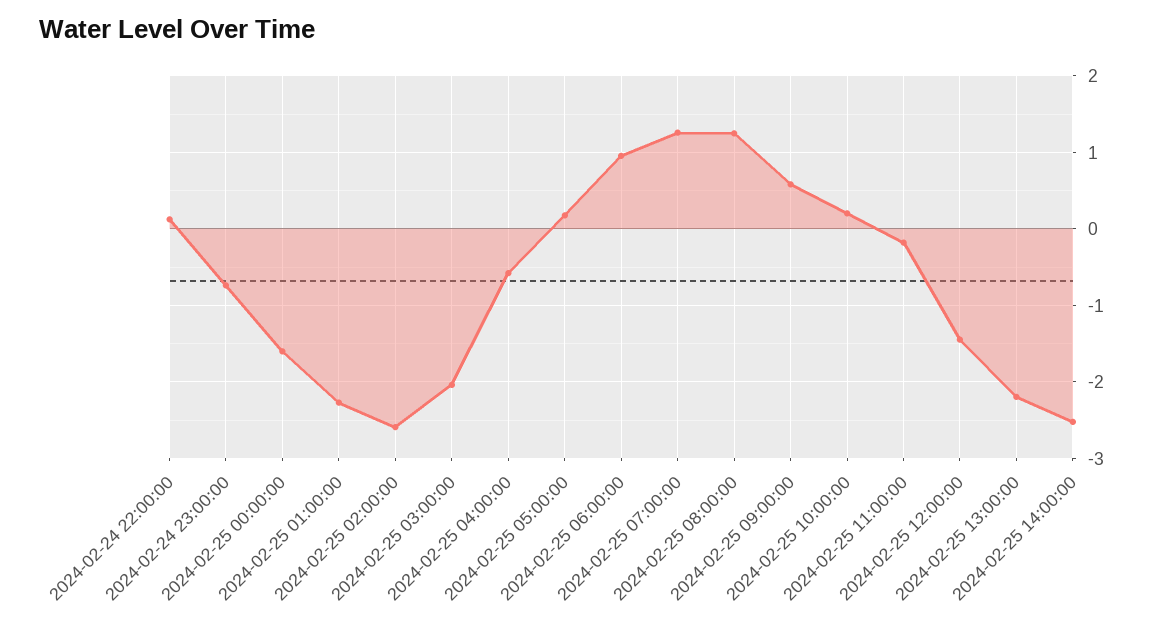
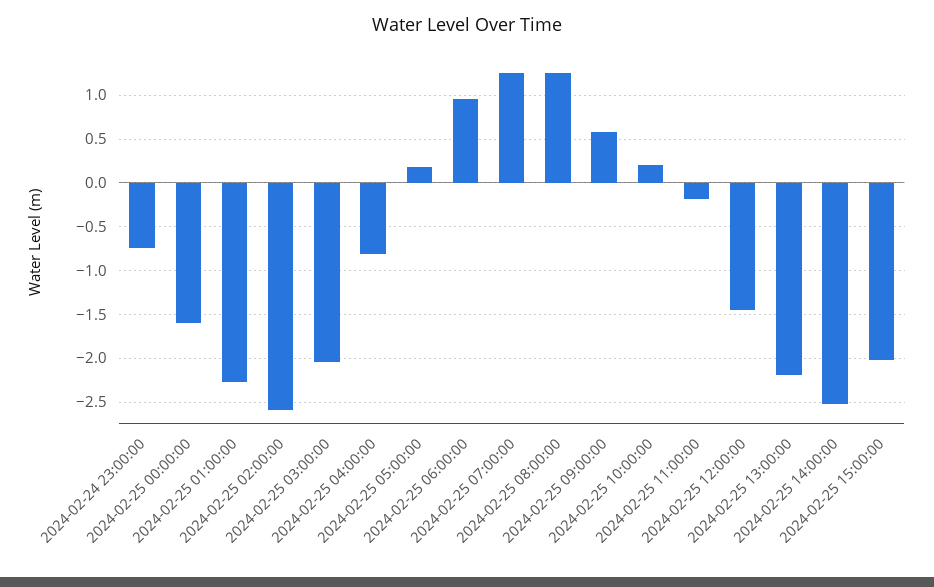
2024-02-24 22:00:00: 0.1 -> none
2024-02-25 04:00:00: -0.6 -> -0.8
2024-02-25 15:00:00: none -> -2

